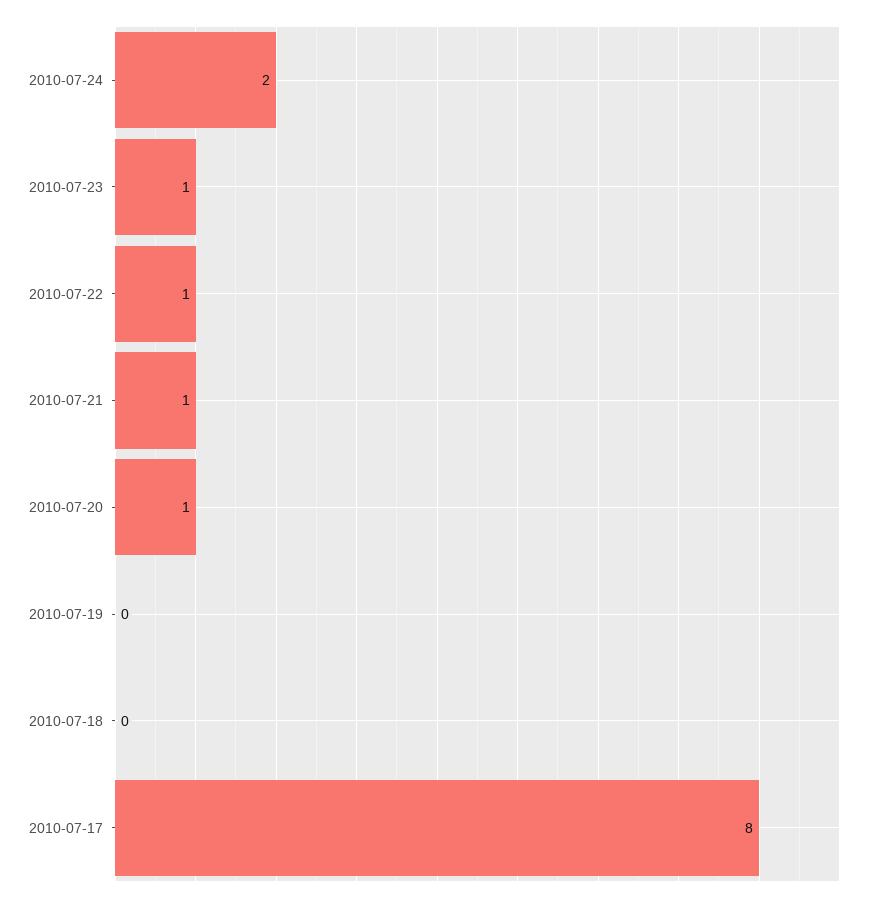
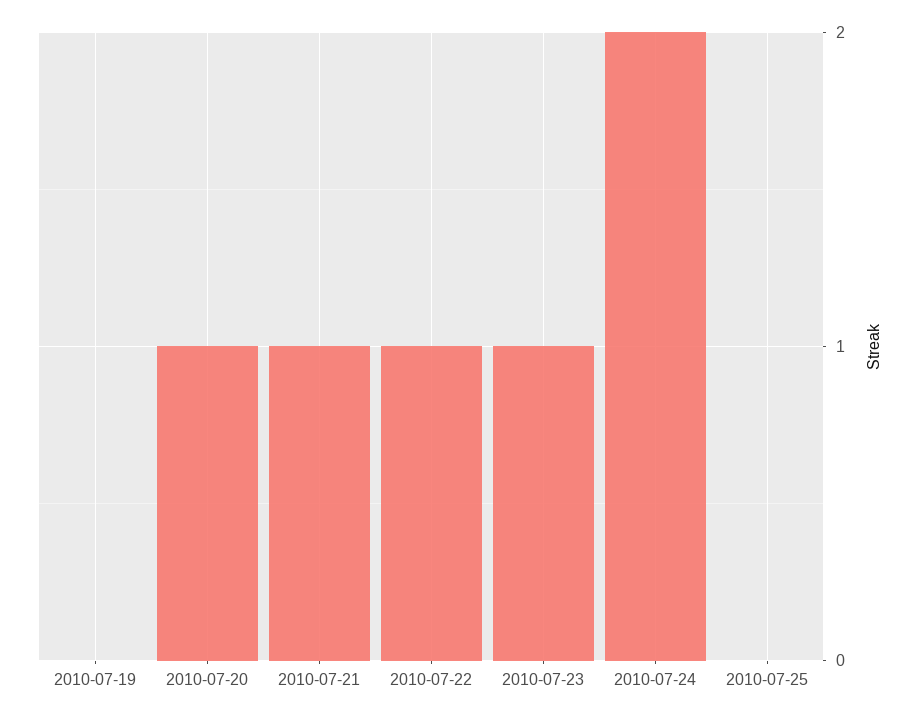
2010-07-18: 0 -> none
2010-07-17: 8 -> none
2010-07-25: none -> 0

